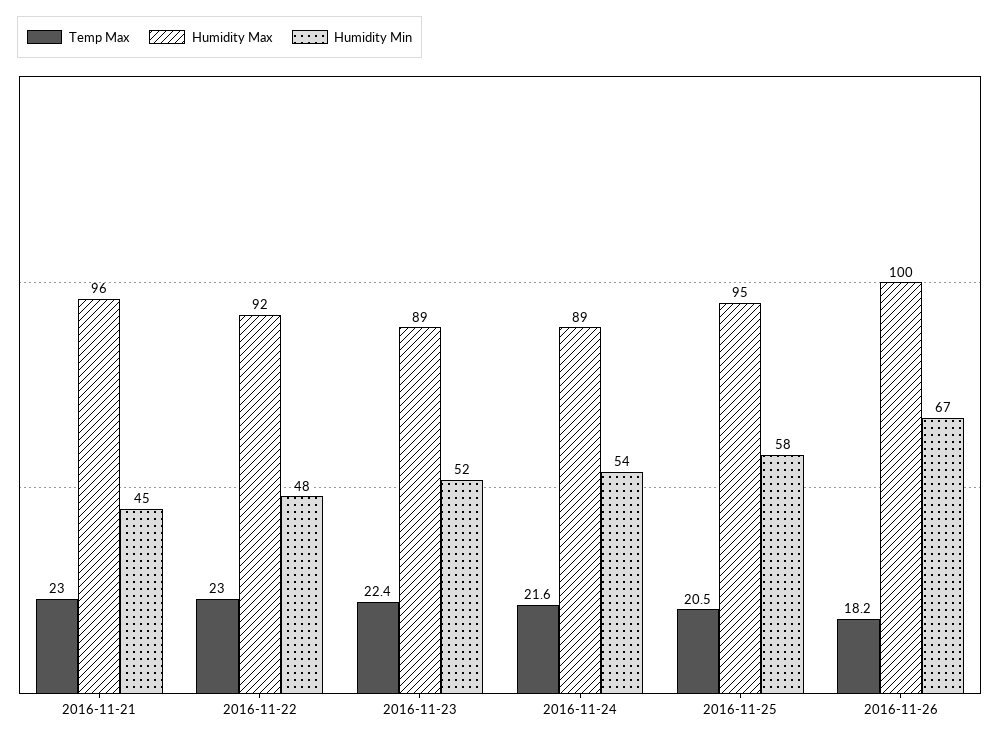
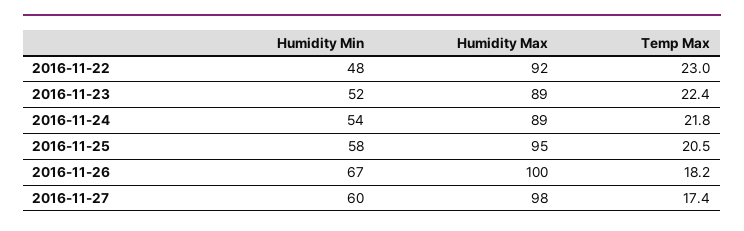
Temp Max, 2016-11-21: 23 -> none
Humidity Max, 2016-11-21: 96 -> none
Humidity Min, 2016-11-21: 45 -> none
Temp Max, 2016-11-24: 21.6 -> 21.8
Humidity Min, 2016-11-27: none -> 60
Humidity Max, 2016-11-27: none -> 98
Temp Max, 2016-11-27: none -> 17.4

